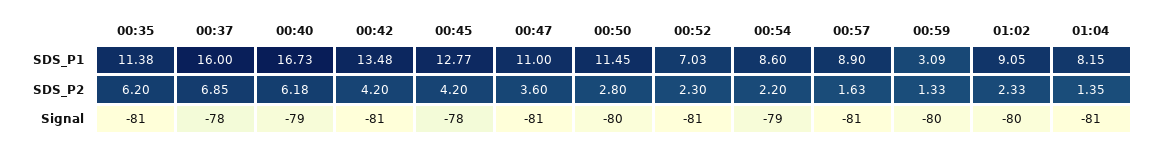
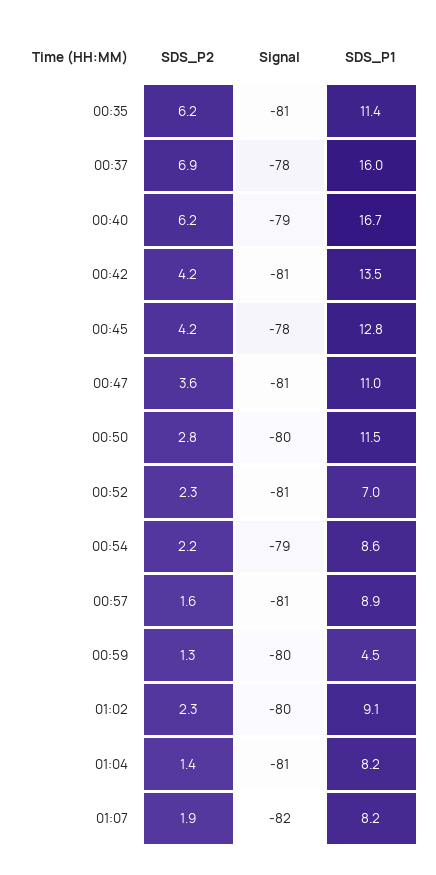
00:59, SDS_P1: 3.09 -> 4.5
01:07, SDS_P2: none -> 1.9
01:07, Signal: none -> -82
01:07, SDS_P1: none -> 8.2

